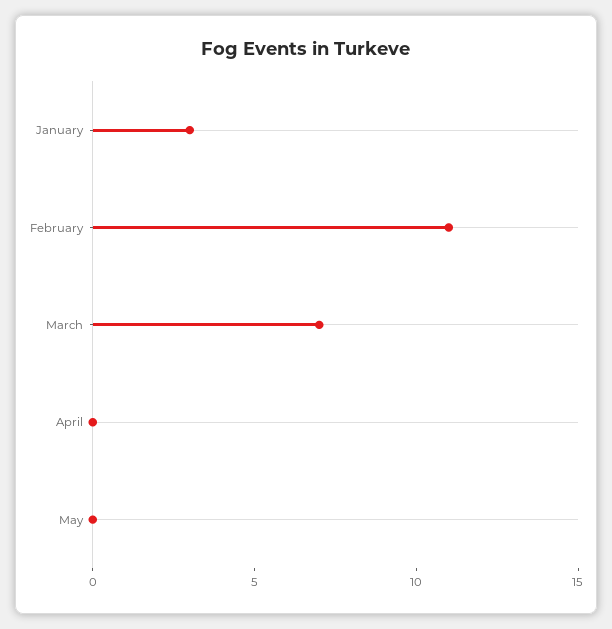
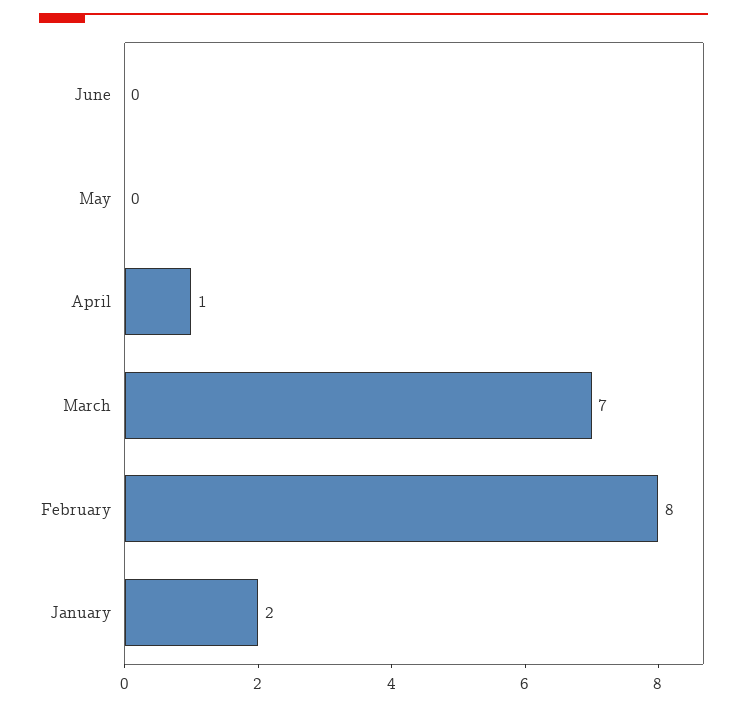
January: 3 -> 2
February: 11 -> 8
April: 0 -> 1
June: none -> 0

